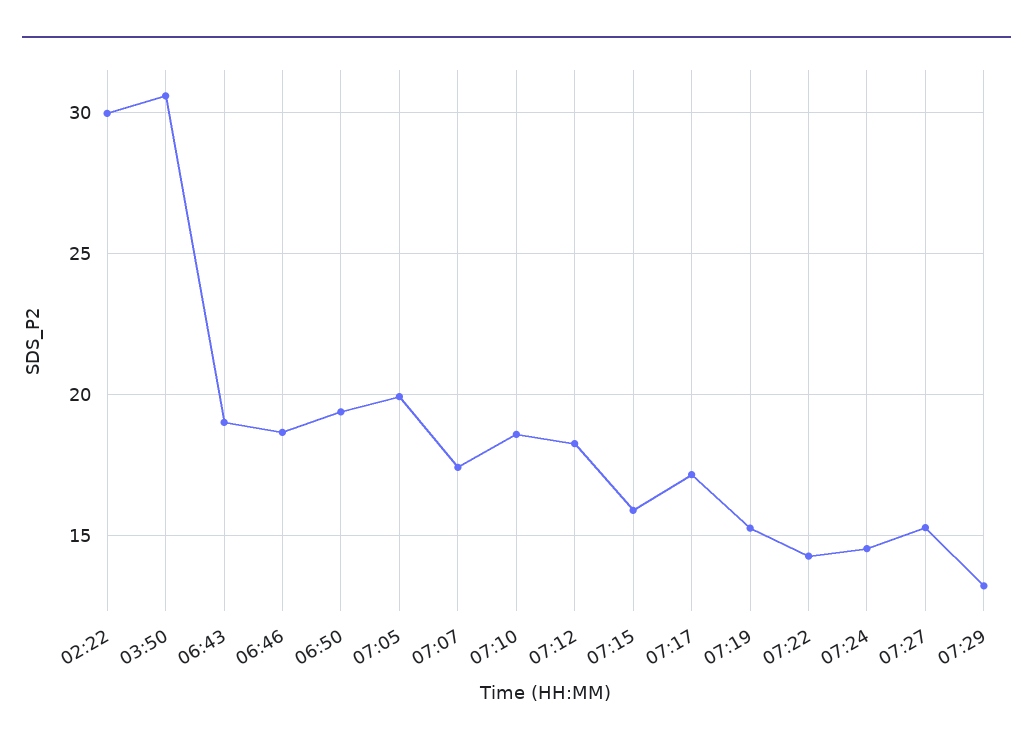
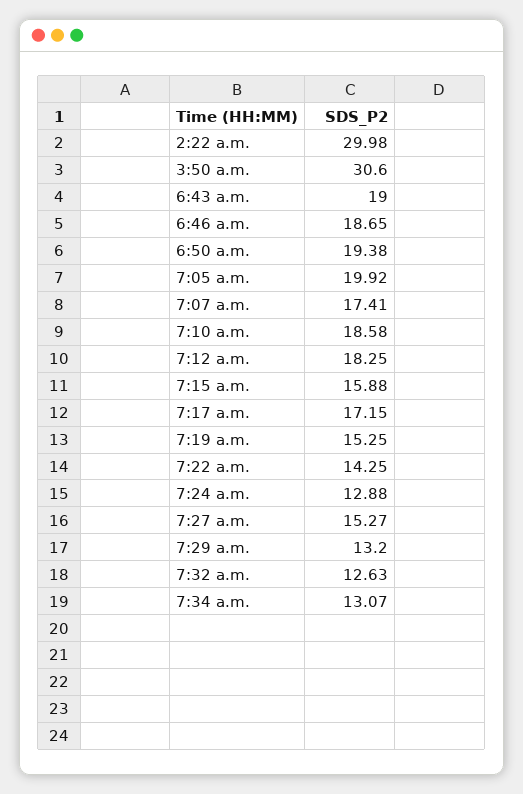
07:24: 14.5 -> 12.88
7:32 a.m.: none -> 12.63
7:34 a.m.: none -> 13.07

